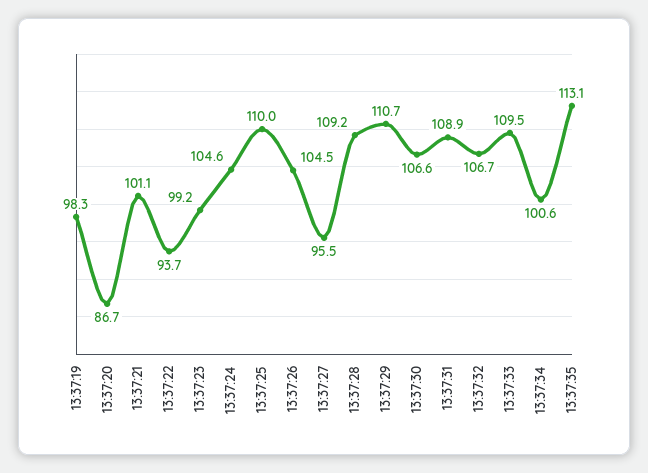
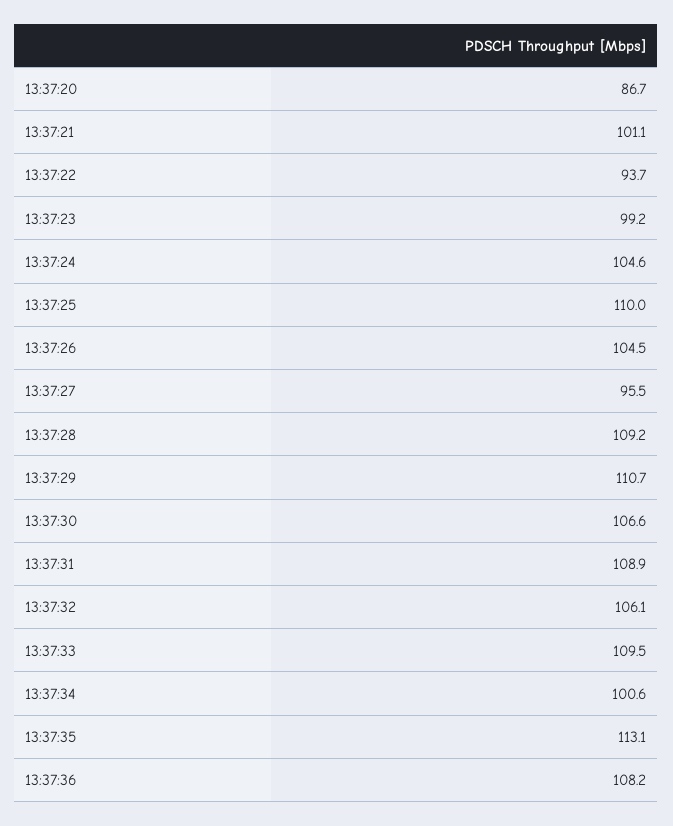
13:37:19: 98.3 -> none
13:37:32: 106.7 -> 106.1
13:37:36: none -> 108.2

